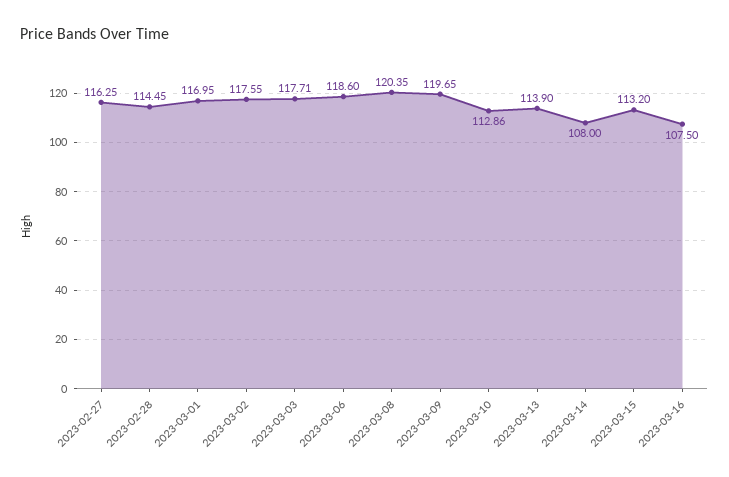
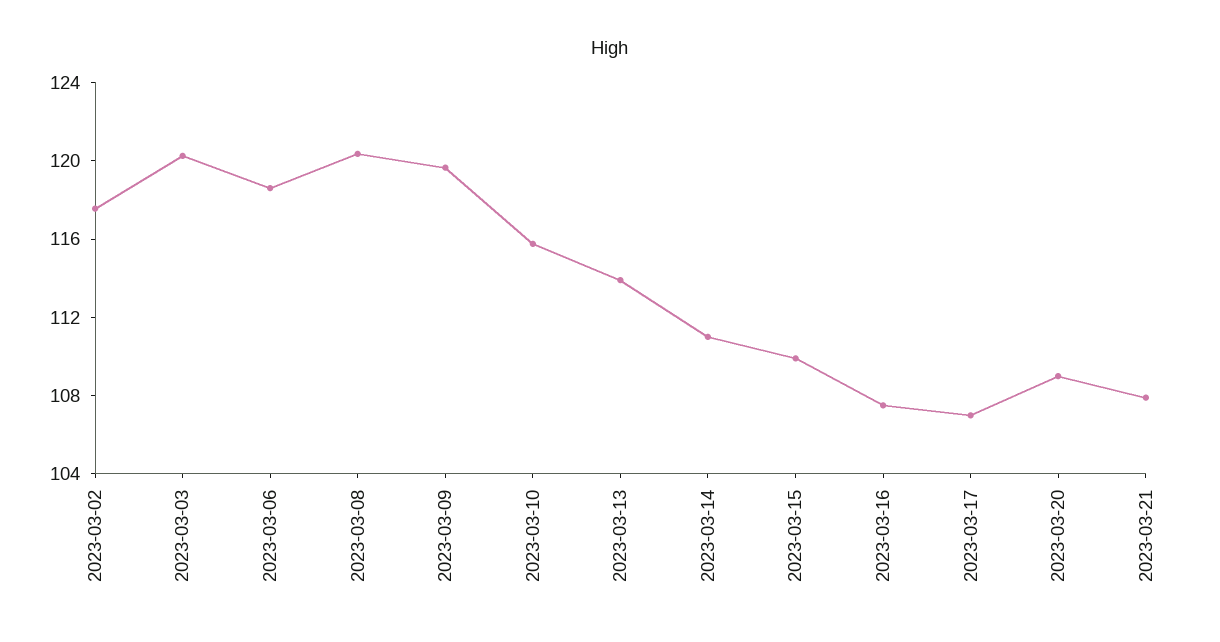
2023-02-27: 116.25 -> none
2023-02-28: 114.45 -> none
2023-03-01: 116.95 -> none
2023-03-03: 117.71 -> 120
2023-03-10: 112.86 -> 116
2023-03-14: 108 -> 111
2023-03-15: 113.2 -> 110
2023-03-17: none -> 107
2023-03-20: none -> 109
2023-03-21: none -> 108

